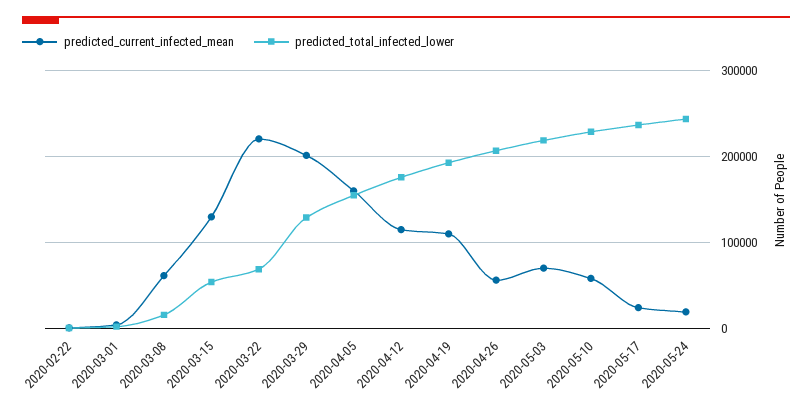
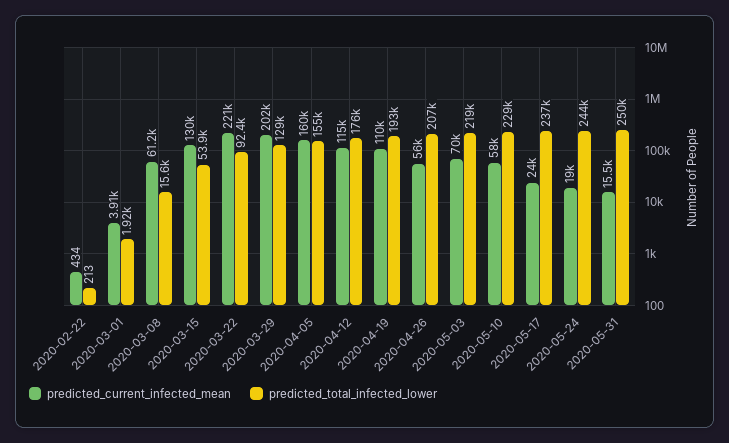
predicted_total_infected_lower, 2020-03-22: 70000 -> 92400
predicted_current_infected_mean, 2020-05-31: none -> 15500
predicted_total_infected_lower, 2020-05-31: none -> 250000

